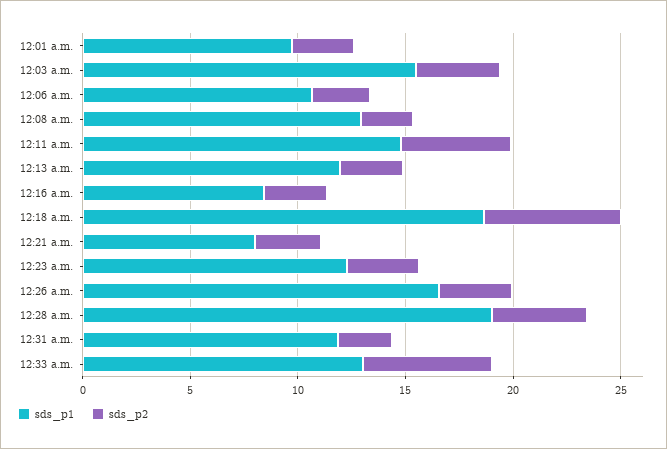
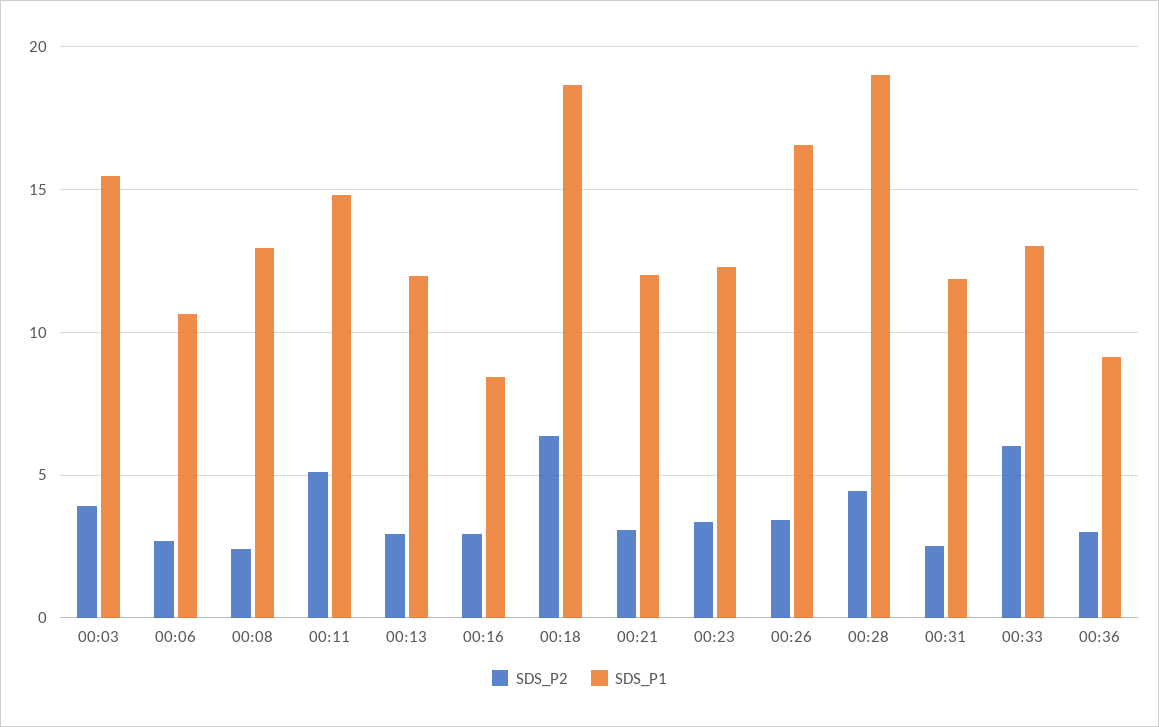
sds_p1, 12:01 a.m.: 10 -> none
sds_p2, 12:01 a.m.: 3 -> none
sds_p1, 12:21 a.m.: 8 -> 12
sds_p2, 00:36: none -> 3
sds_p1, 00:36: none -> 9

